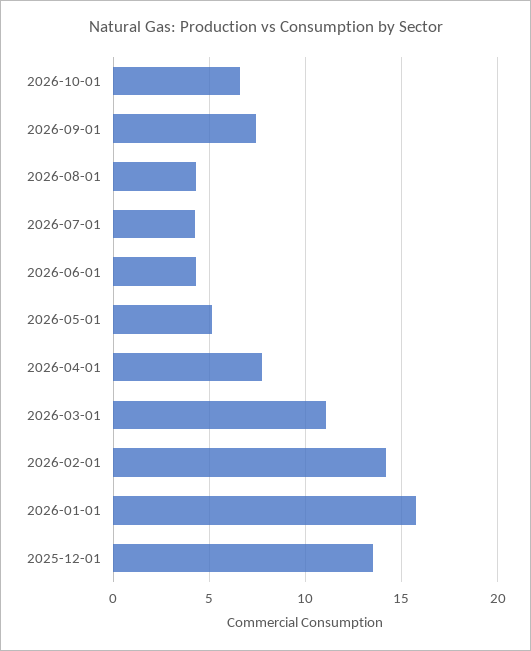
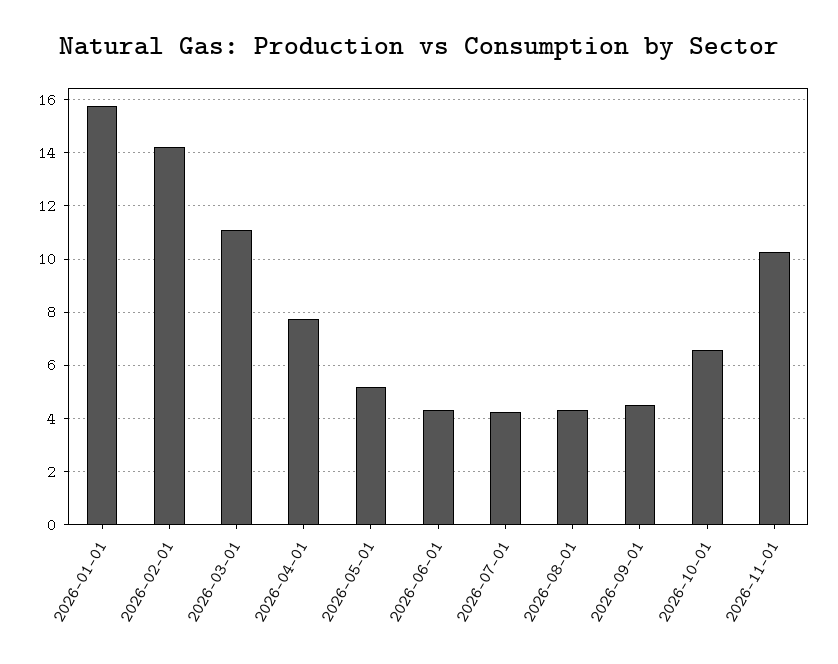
2026-09-01: 7.5 -> 4.5
2025-12-01: 13.5 -> none
2026-11-01: none -> 10.25

